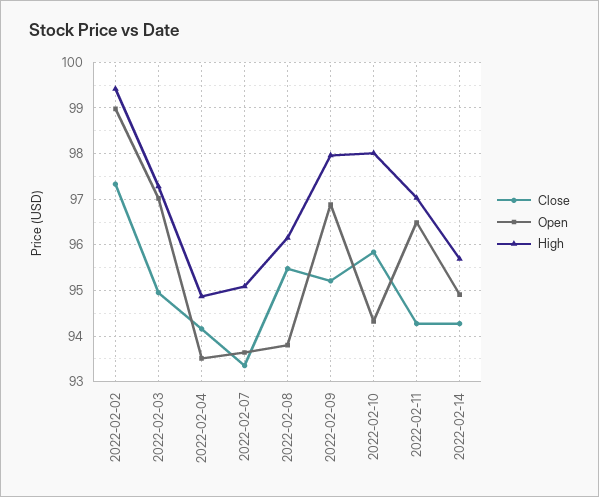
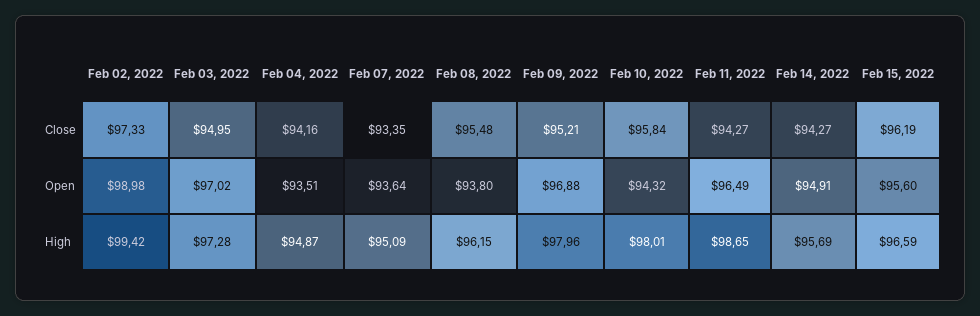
High, 2022-02-11: 97 -> 98.65
Close, Feb 15, 2022: none -> 96.19
Open, Feb 15, 2022: none -> 95.6
High, Feb 15, 2022: none -> 96.59

